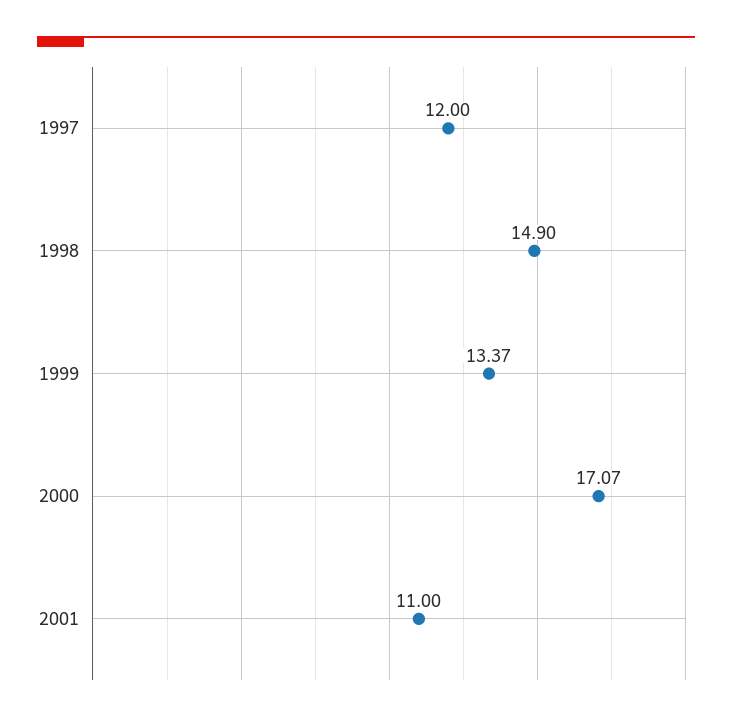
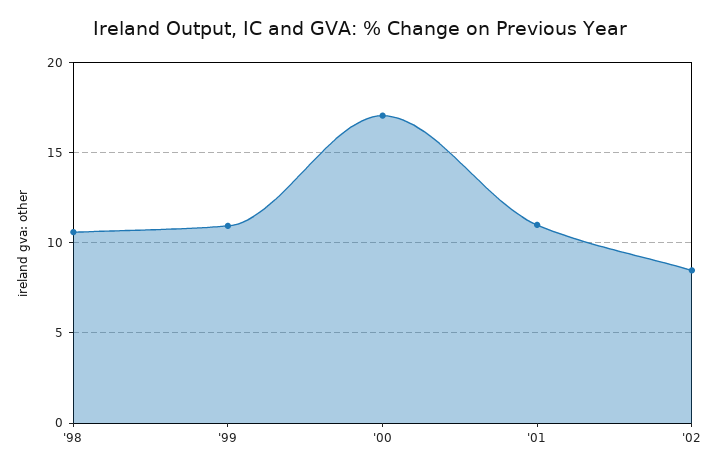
1997: 12 -> none
1998: 14.9 -> 10.5
1999: 13.37 -> 11
'02: none -> 8.5

